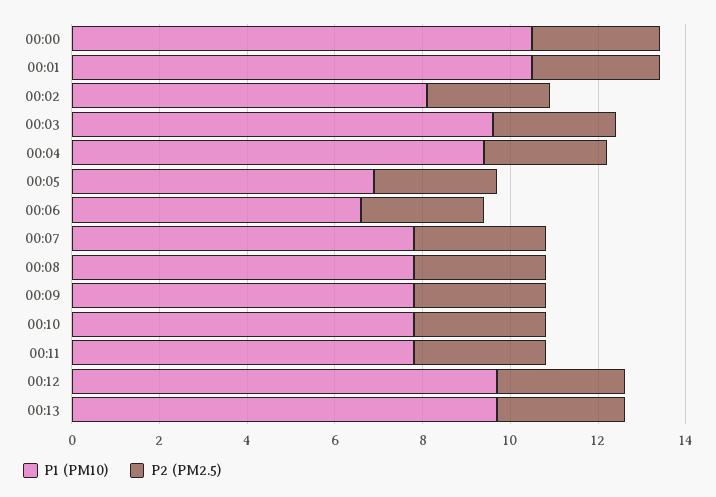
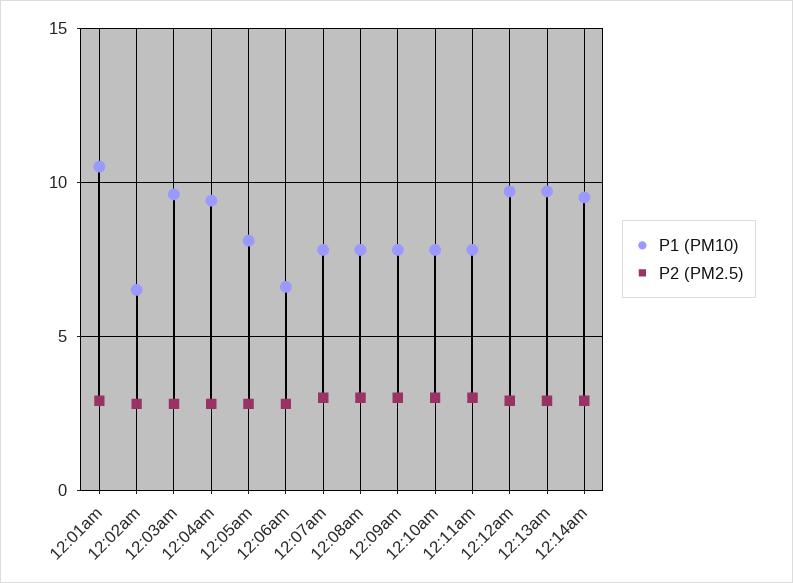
P1 (PM10), 00:00: 10.5 -> none
P2 (PM2.5), 00:00: 3 -> none
P1 (PM10), 00:02: 8 -> 6.5
P1 (PM10), 00:05: 7 -> 8
P1 (PM10), 12:14am: none -> 9.5
P2 (PM2.5), 12:14am: none -> 3

